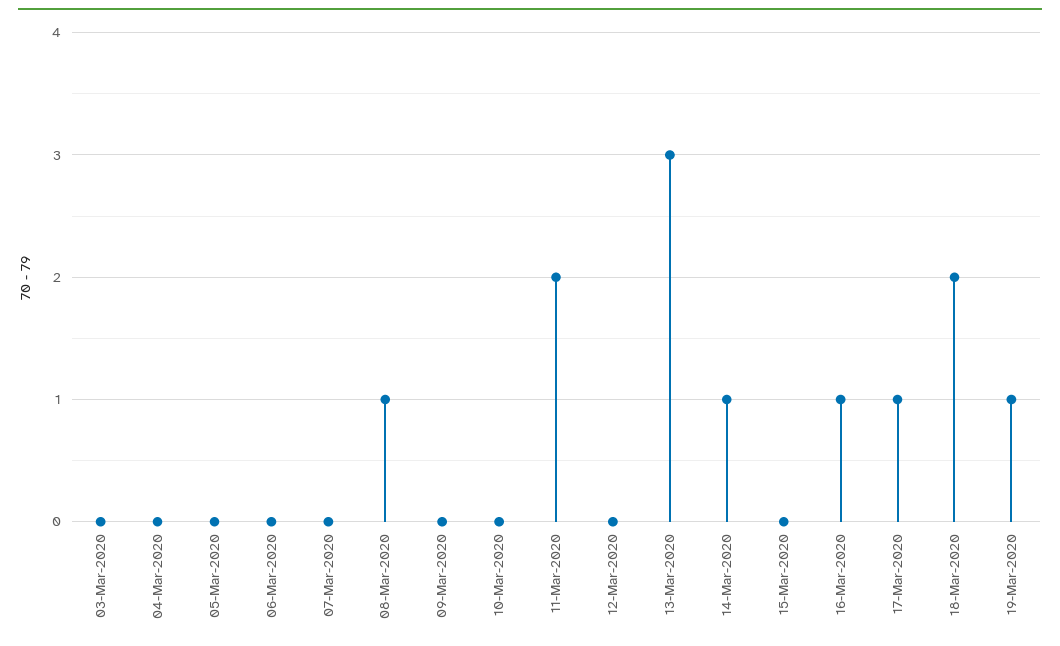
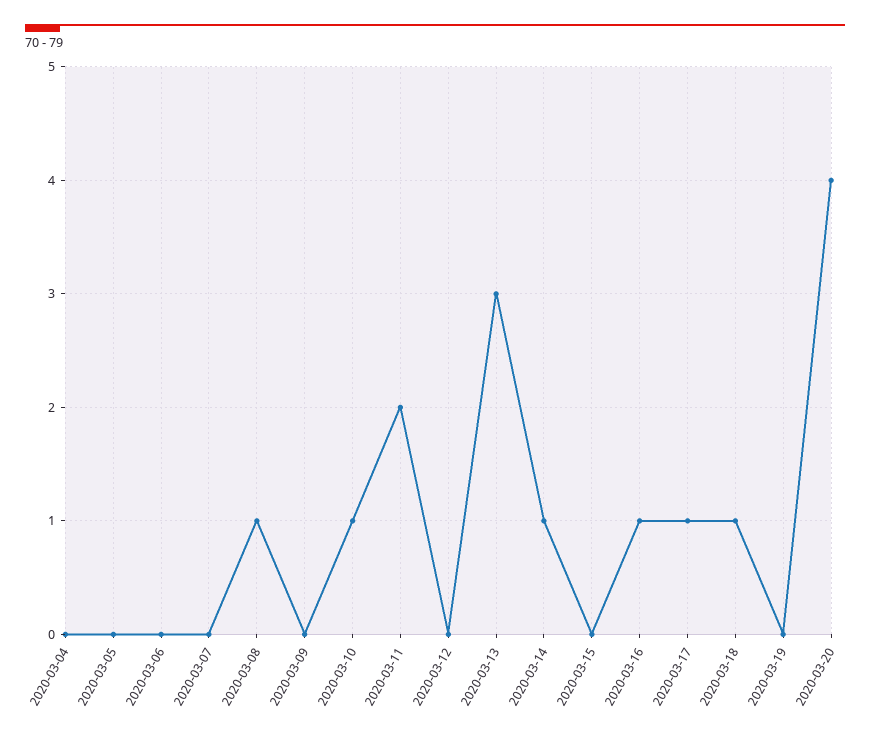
03-Mar-2020: 0 -> none
10-Mar-2020: 0 -> 1
18-Mar-2020: 2 -> 1
19-Mar-2020: 1 -> 0
2020-03-20: none -> 4

